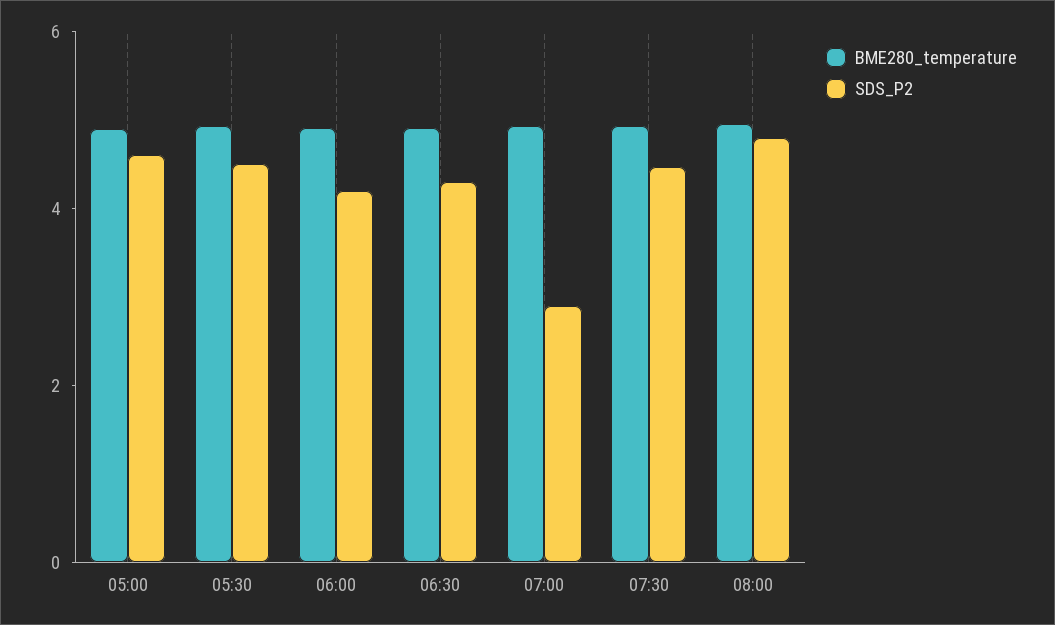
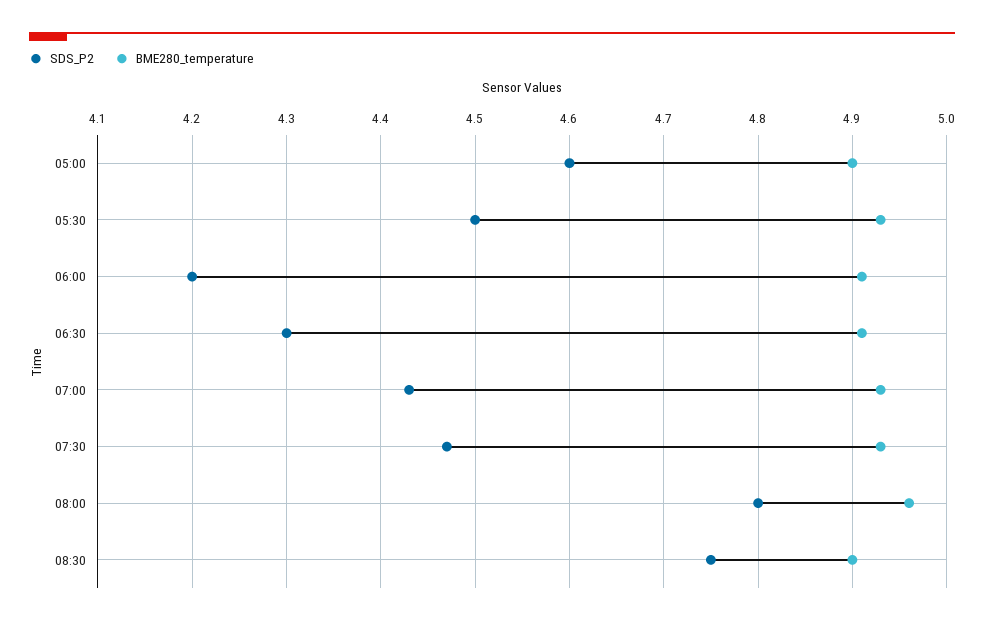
SDS_P2, 07:00: 3 -> 4.43
SDS_P2, 08:30: none -> 4.75
BME280_temperature, 08:30: none -> 4.9

